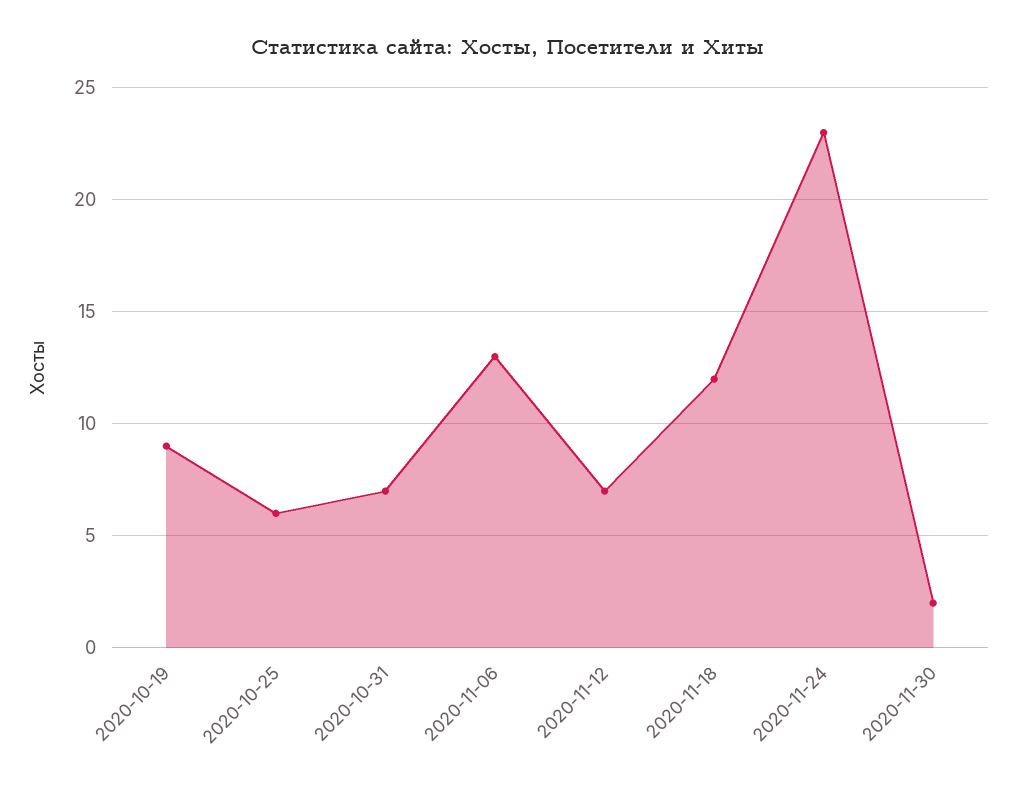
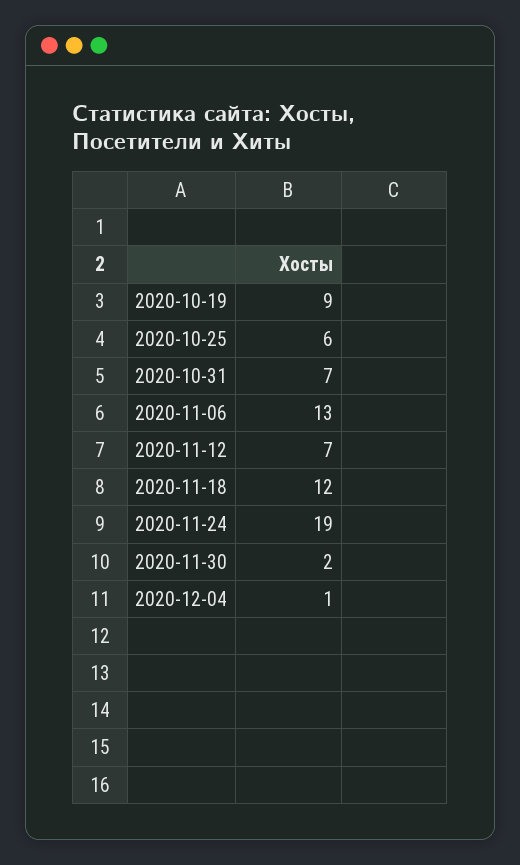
2020-11-24: 23 -> 19
2020-12-04: none -> 1

